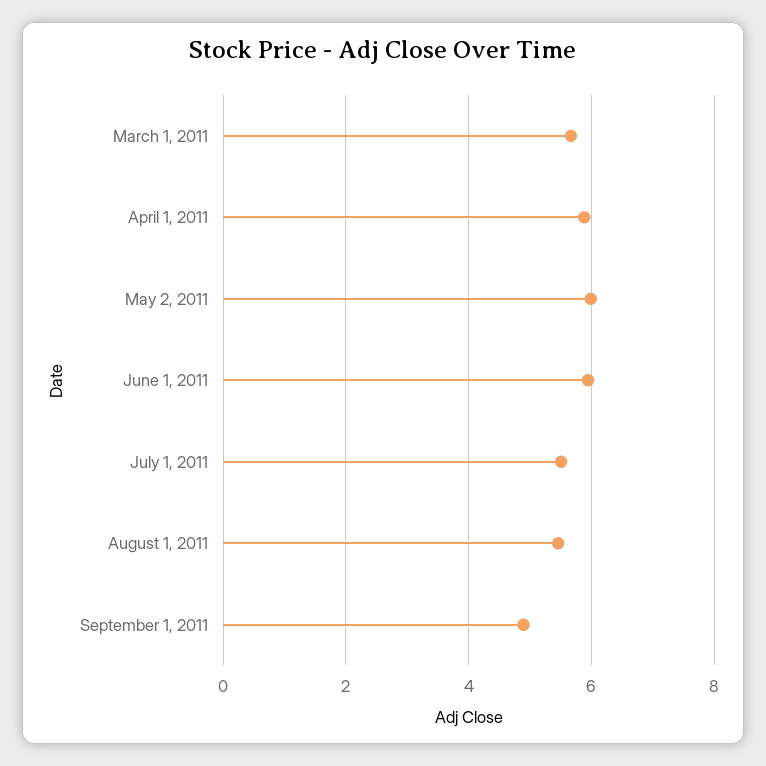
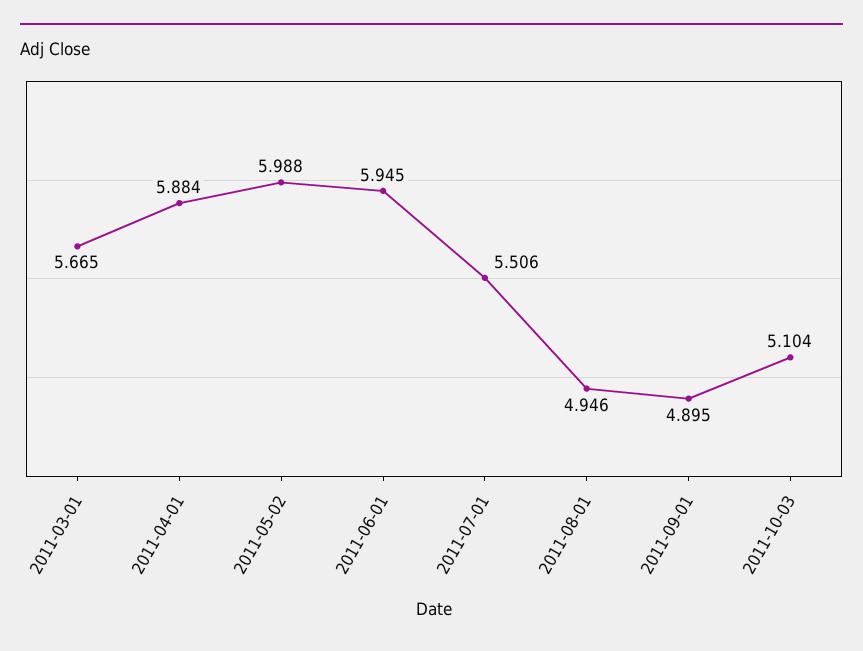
August 1, 2011: 5.4 -> 4.946
2011-10-03: none -> 5.104

